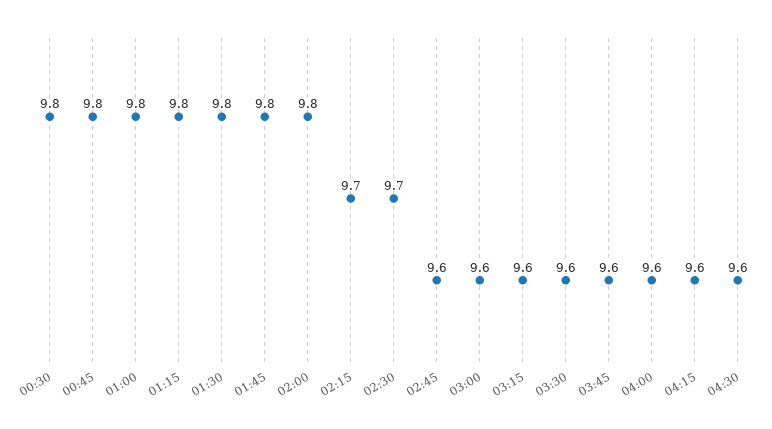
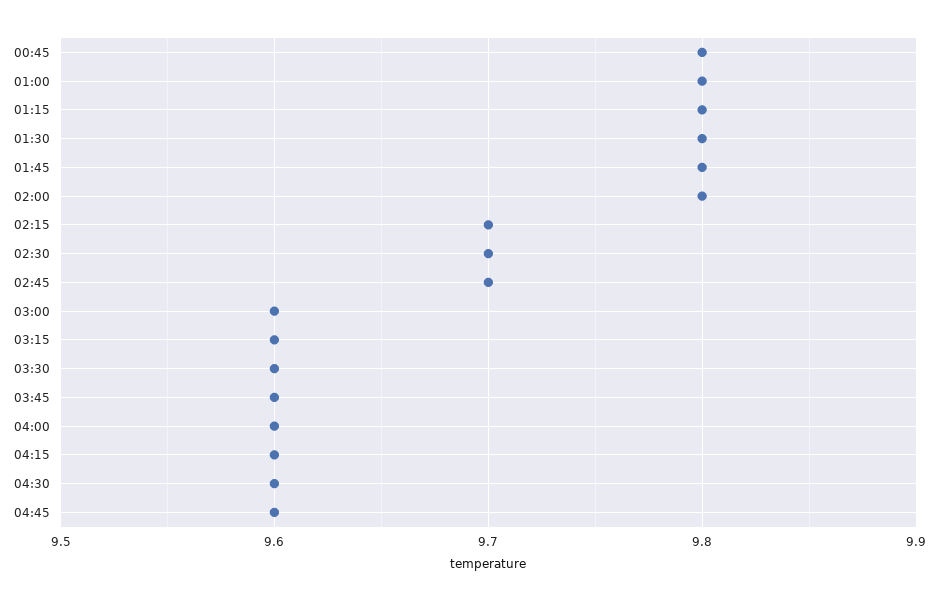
00:30: 9.8 -> none
02:45: 9.6 -> 9.7
04:45: none -> 9.6

